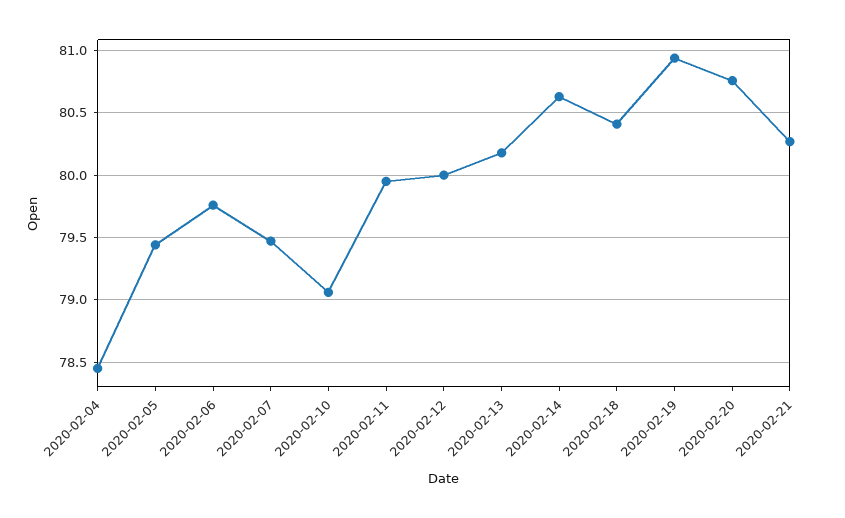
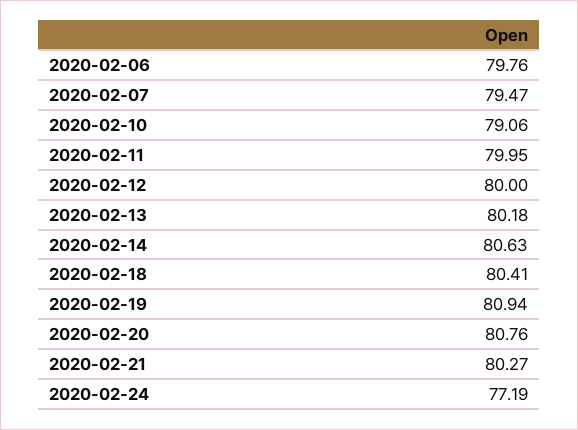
2020-02-04: 78.45 -> none
2020-02-05: 79.45 -> none
2020-02-24: none -> 77.19

